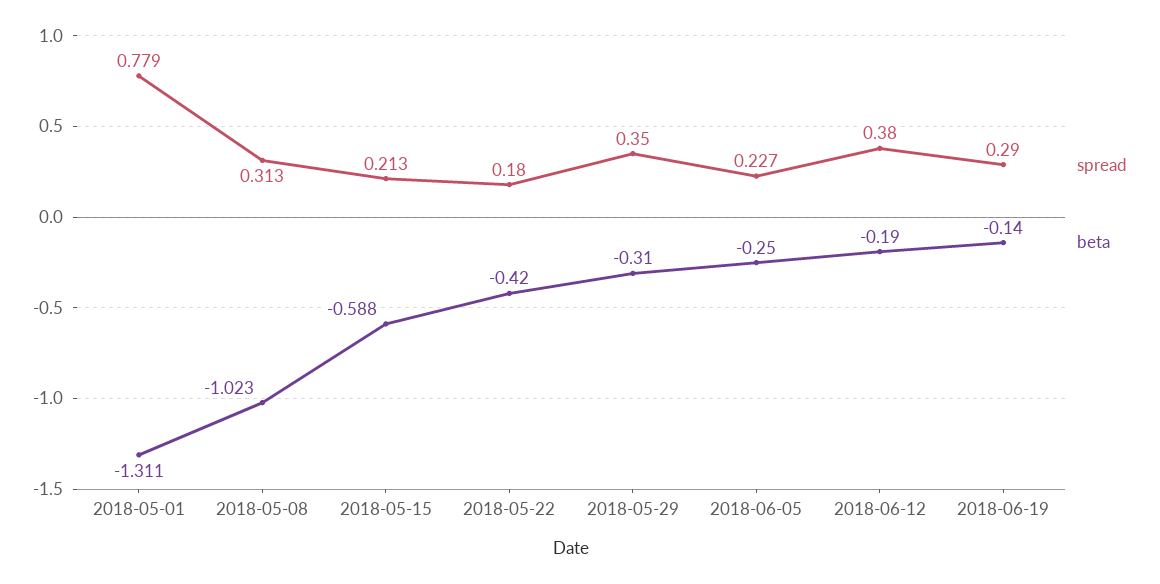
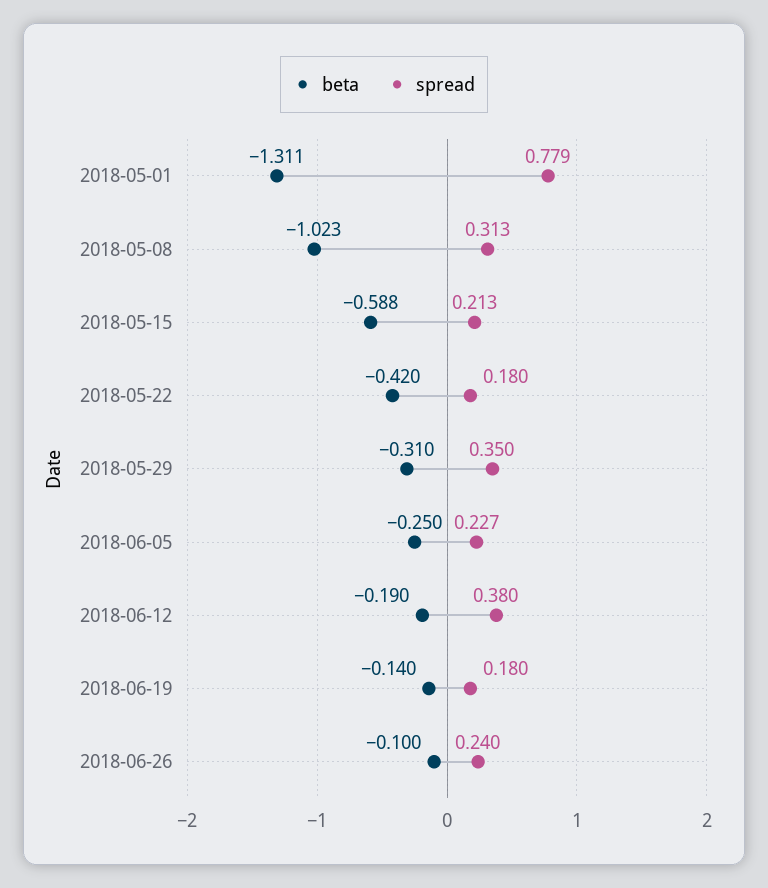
spread, 2018-06-19: 0.29 -> 0.18
beta, 2018-06-26: none -> -0.1
spread, 2018-06-26: none -> 0.24

